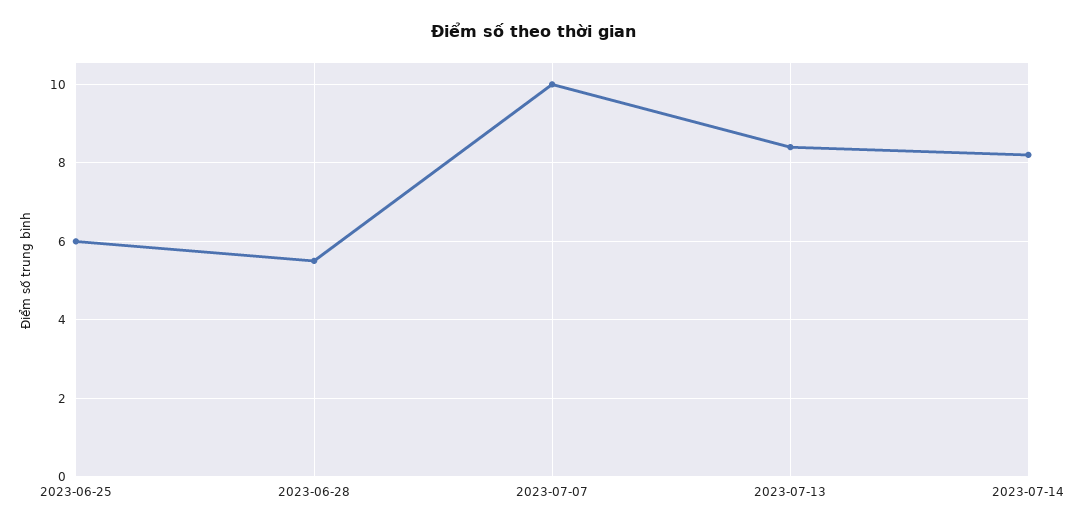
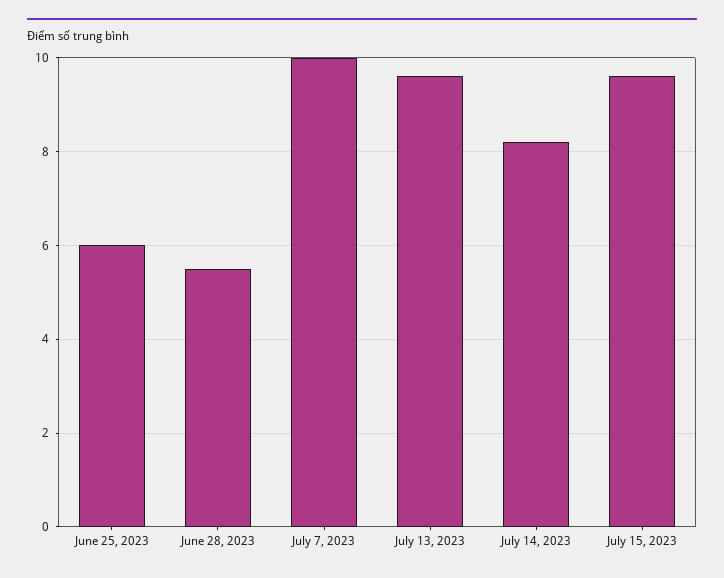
2023-07-13: 8.5 -> 9.5
July 15, 2023: none -> 9.5

